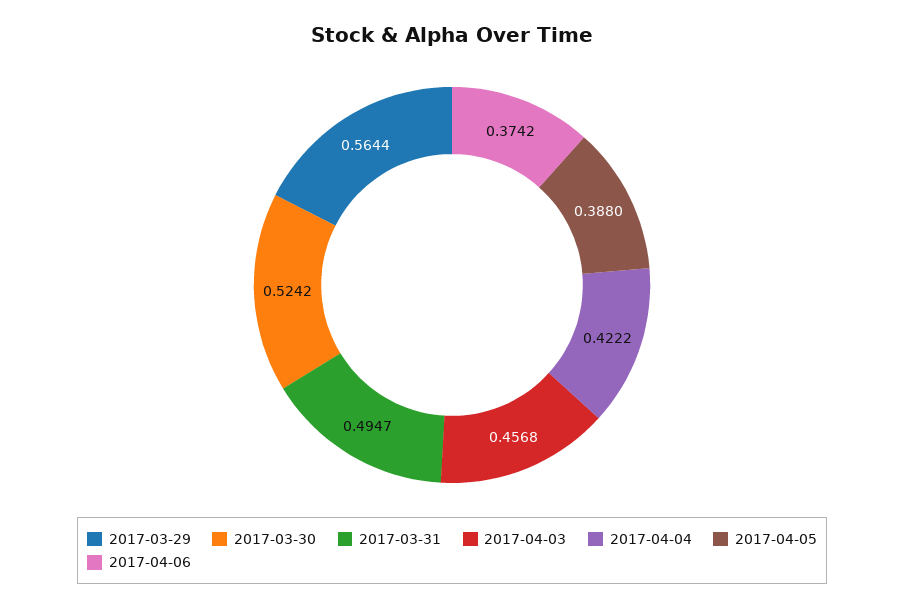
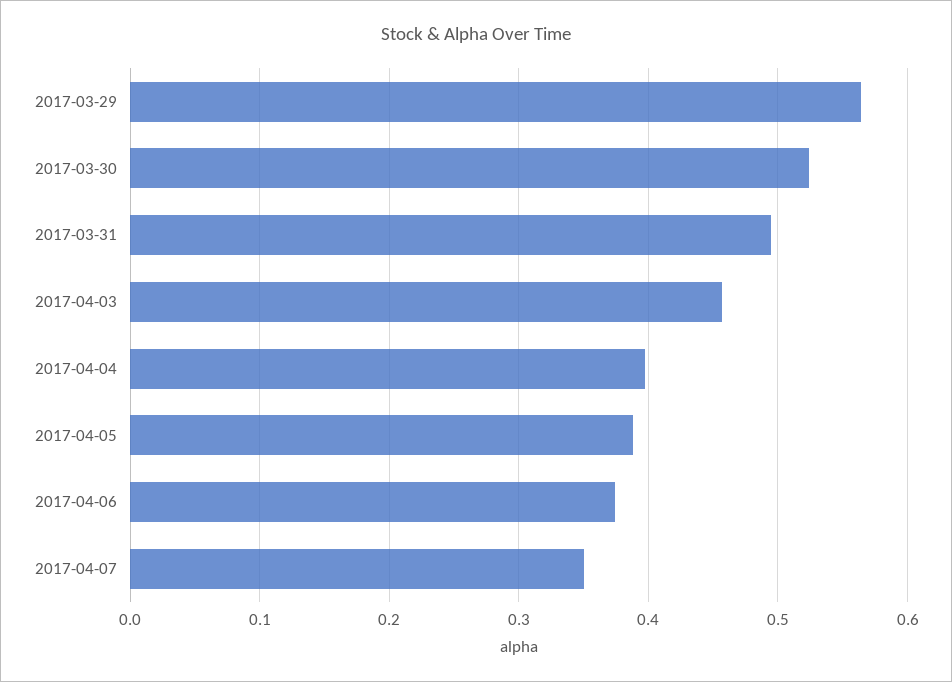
2017-04-04: 0.4222 -> 0.4
2017-04-07: none -> 0.35

